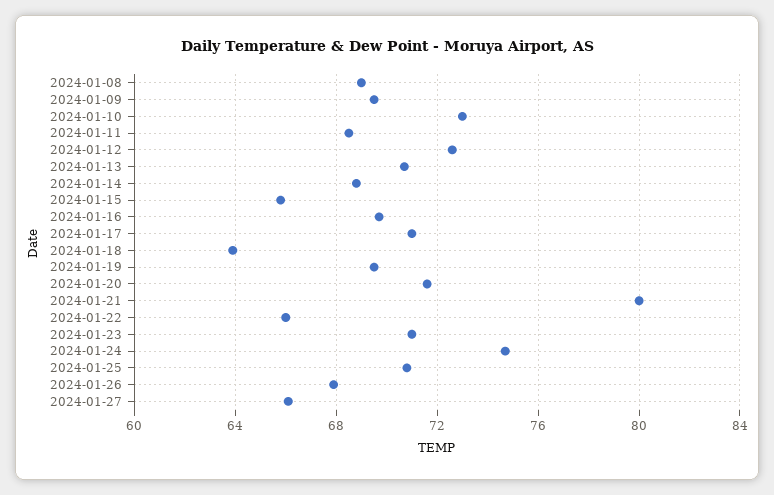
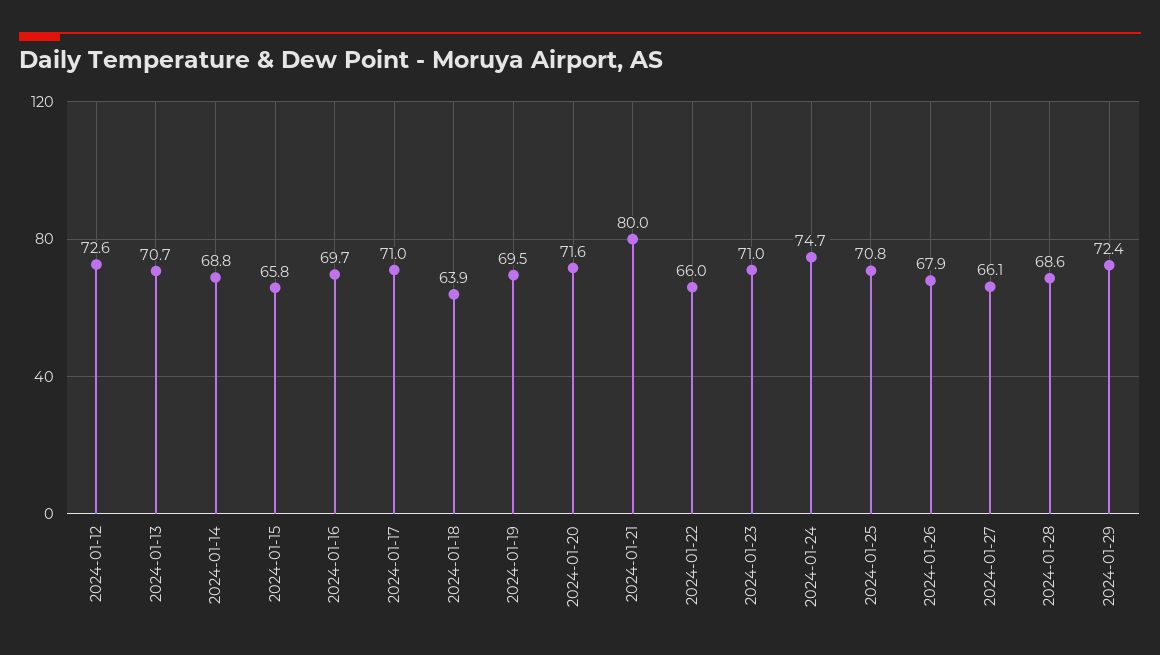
2024-01-08: 69 -> none
2024-01-09: 69.5 -> none
2024-01-10: 73 -> none
2024-01-11: 68.5 -> none
2024-01-28: none -> 68.6
2024-01-29: none -> 72.4

